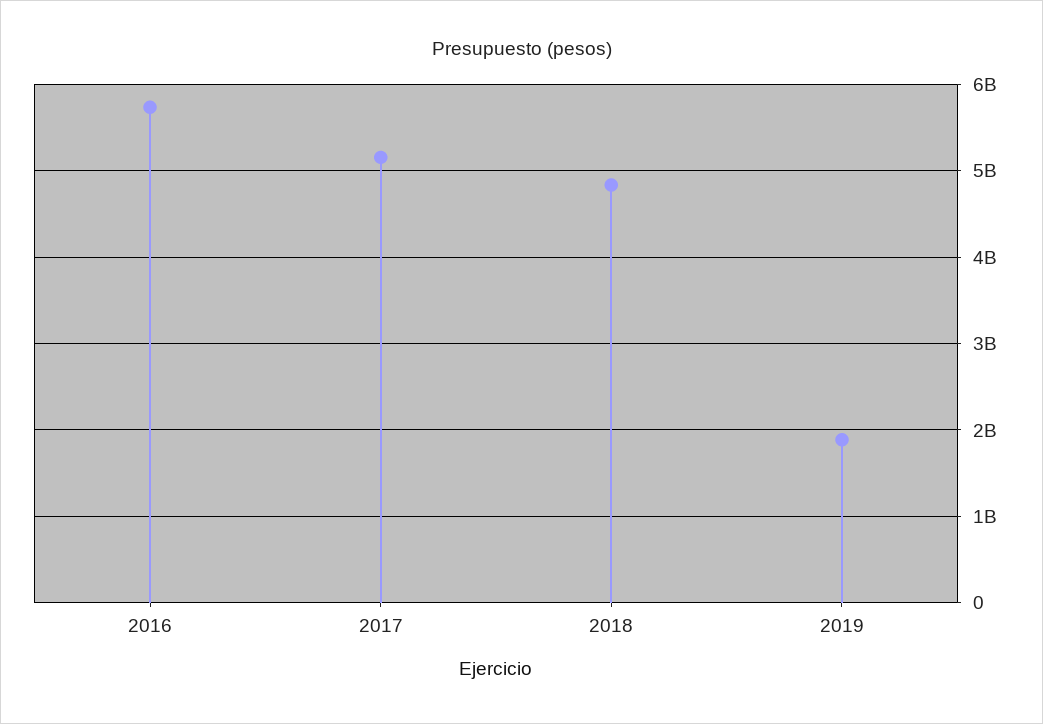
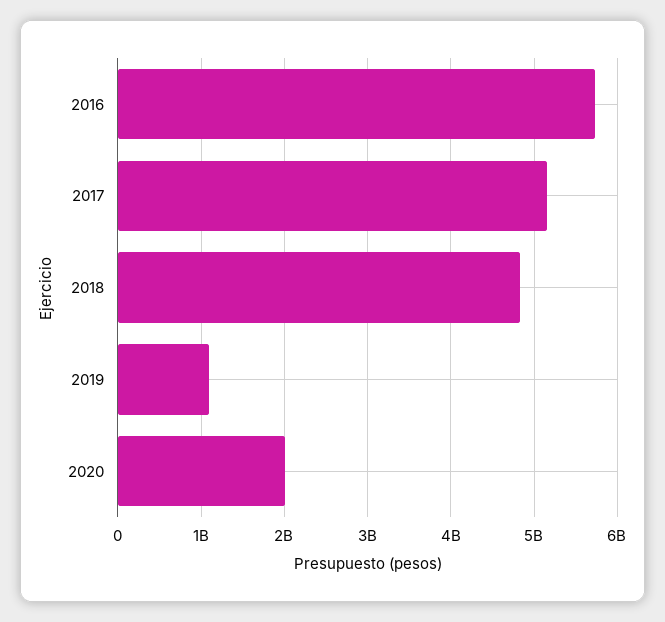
2019: 1900000000 -> 1100000000
2020: none -> 2000000000

